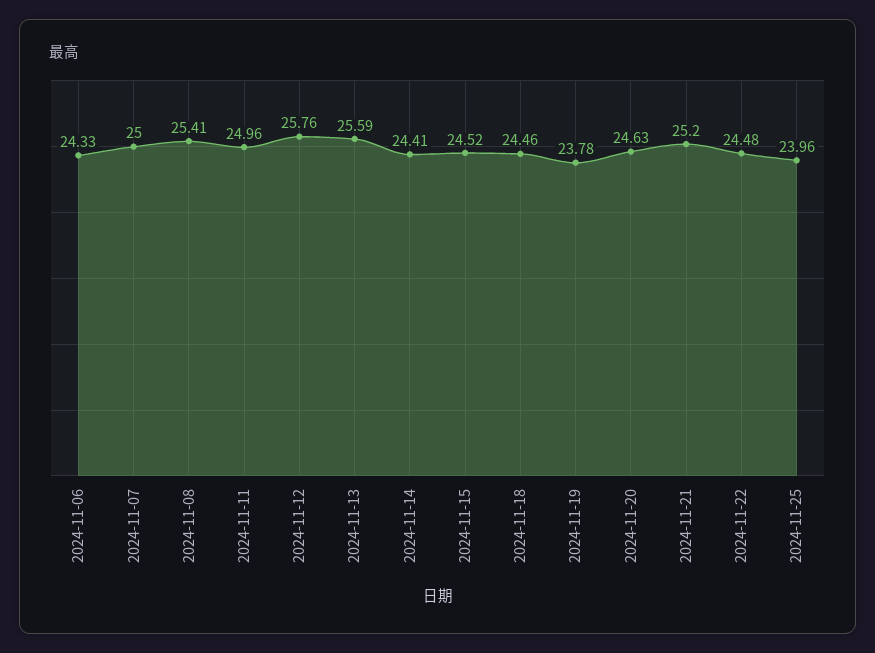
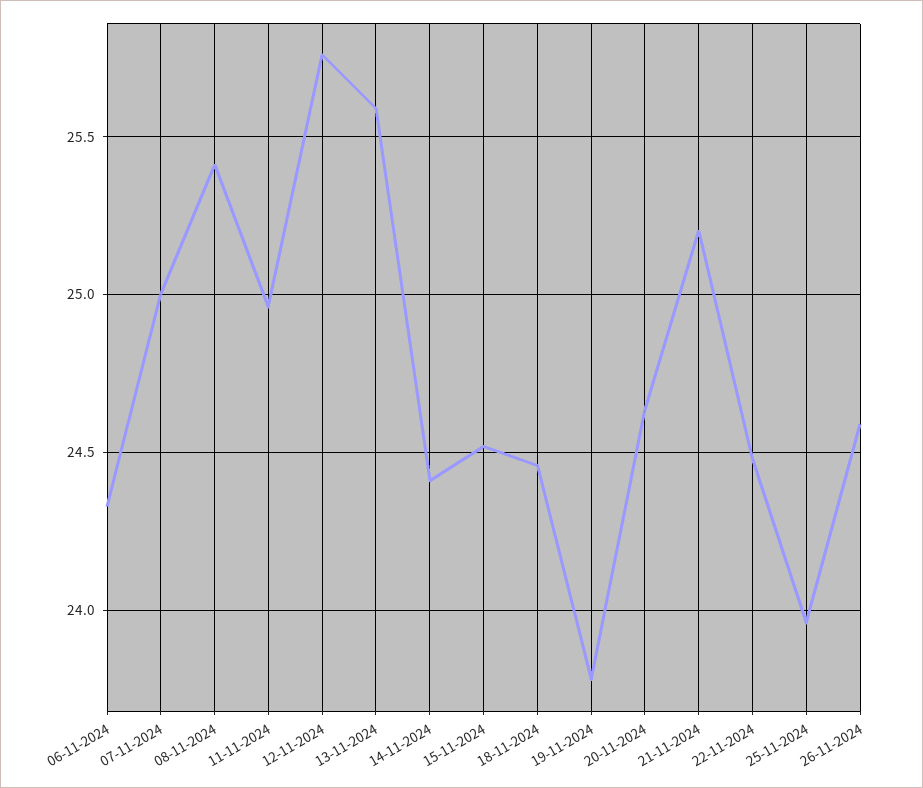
26-11-2024: none -> 24.6

